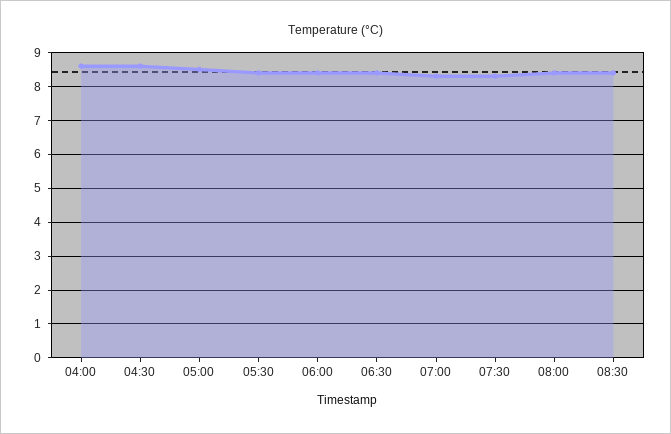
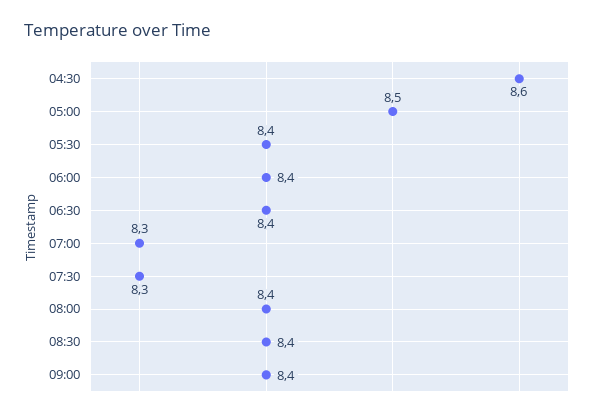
04:00: 8.5 -> none
09:00: none -> 8.4

